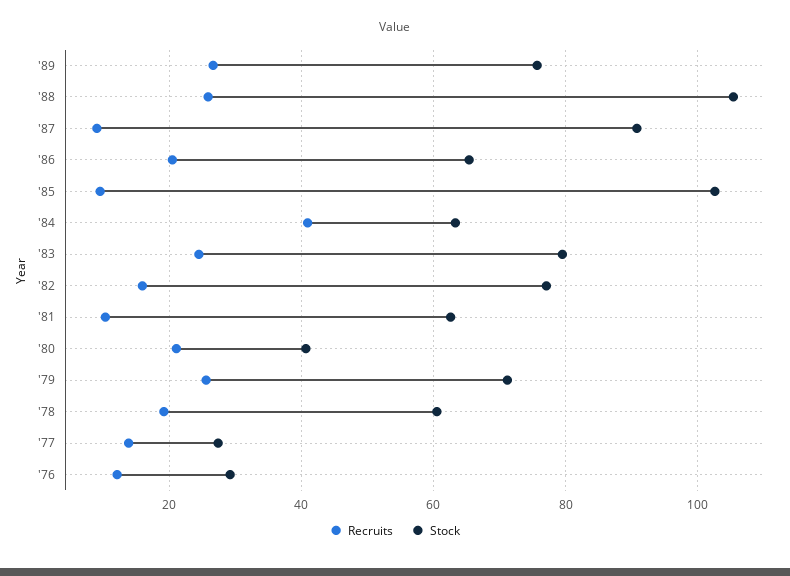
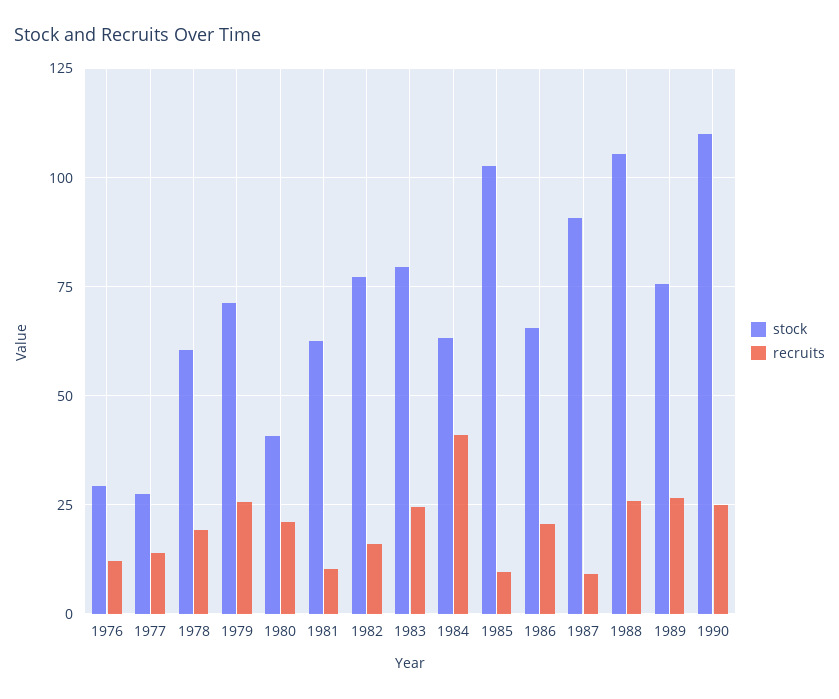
Stock, 1990: none -> 110
Recruits, 1990: none -> 25

